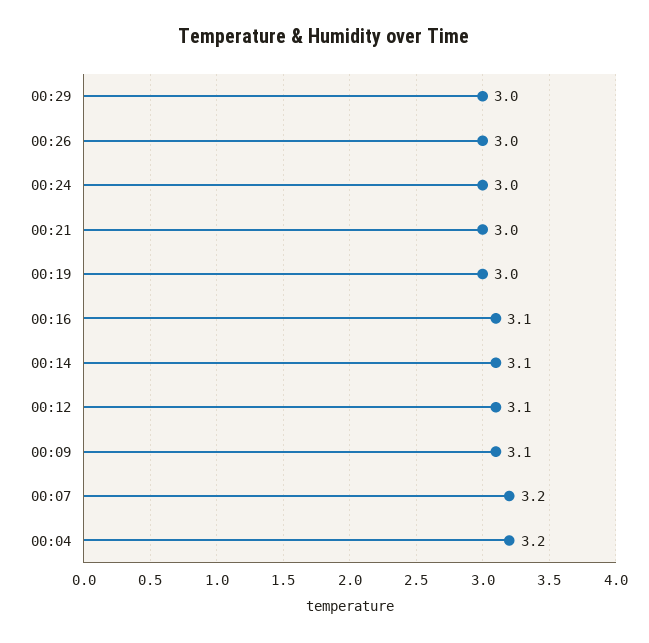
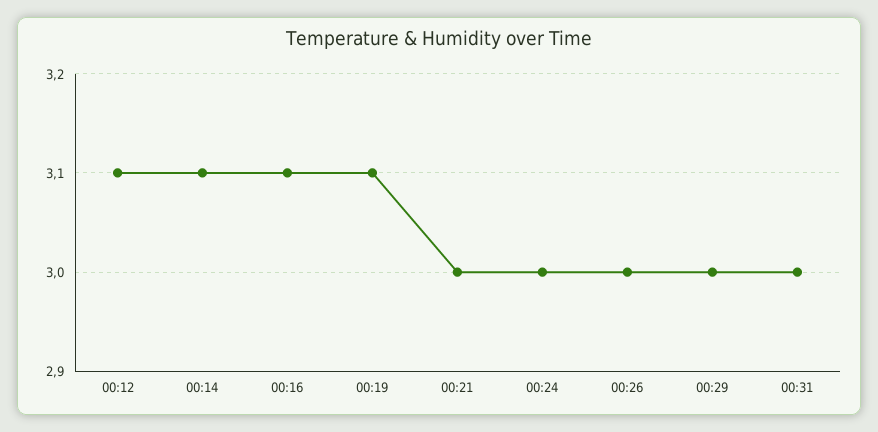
00:19: 3 -> 3.1
00:09: 3.1 -> none
00:07: 3.2 -> none
00:04: 3.2 -> none
00:31: none -> 3

